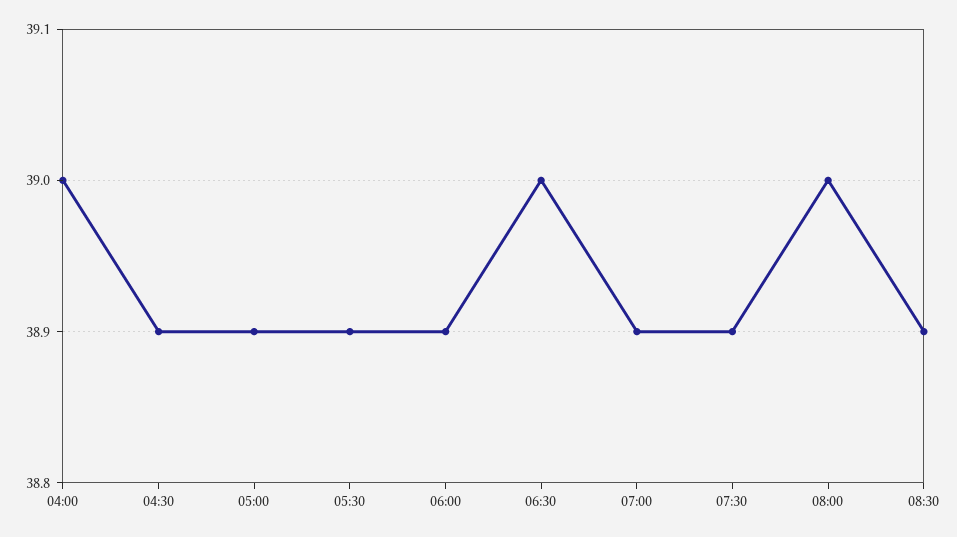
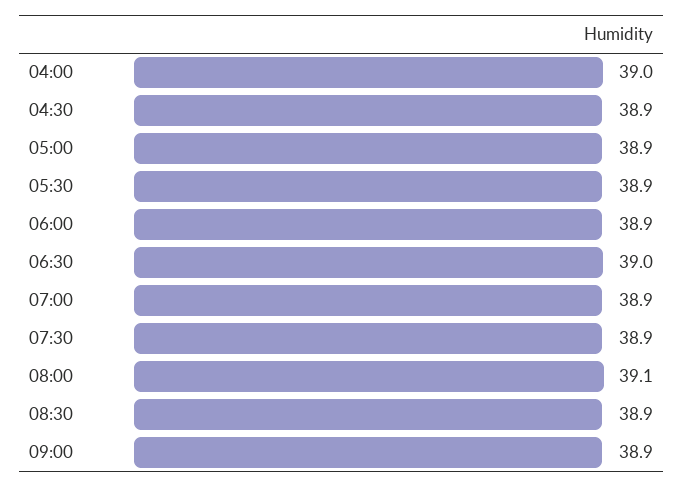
08:00: 39 -> 39.1
09:00: none -> 38.9

